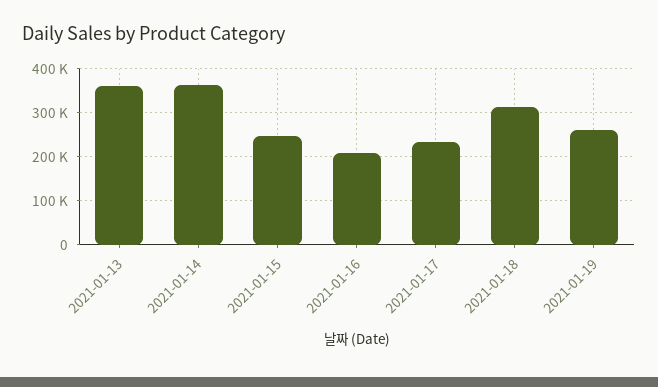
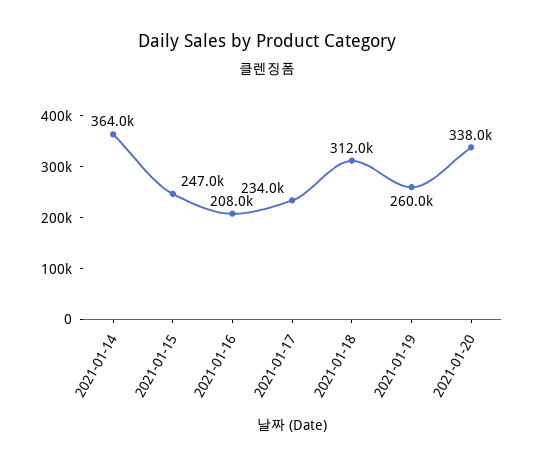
2021-01-13: 360000 -> none
2021-01-20: none -> 338000

